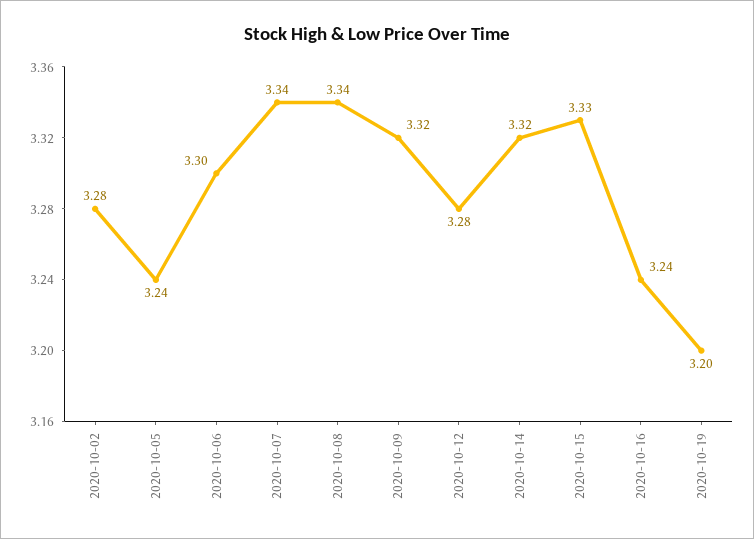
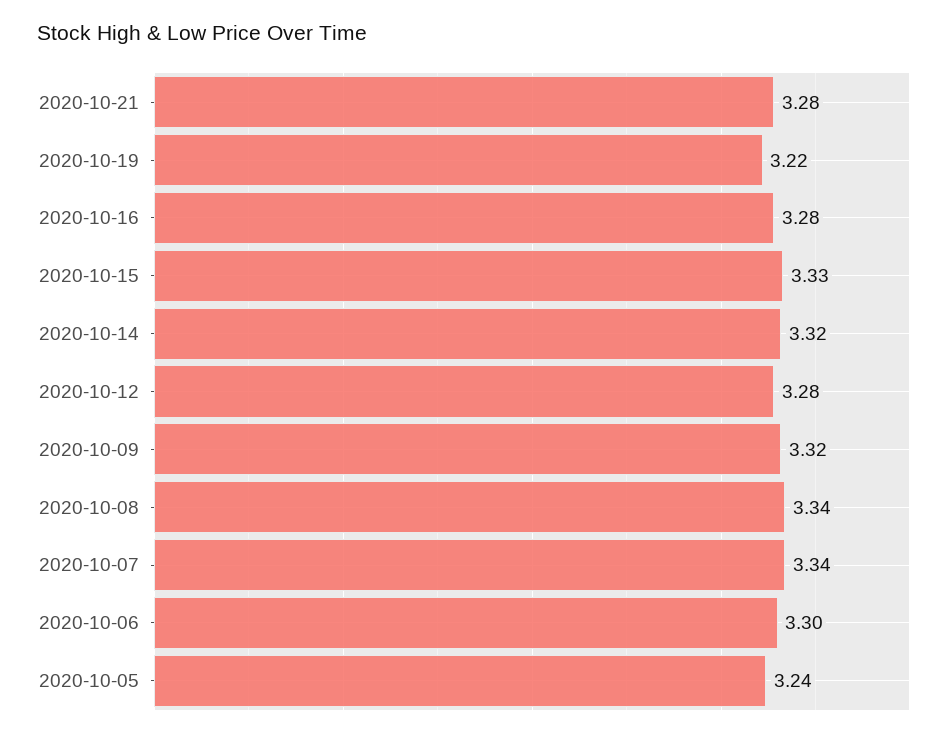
2020-10-02: 3.28 -> none
2020-10-16: 3.24 -> 3.28
2020-10-19: 3.2 -> 3.22
2020-10-21: none -> 3.28

